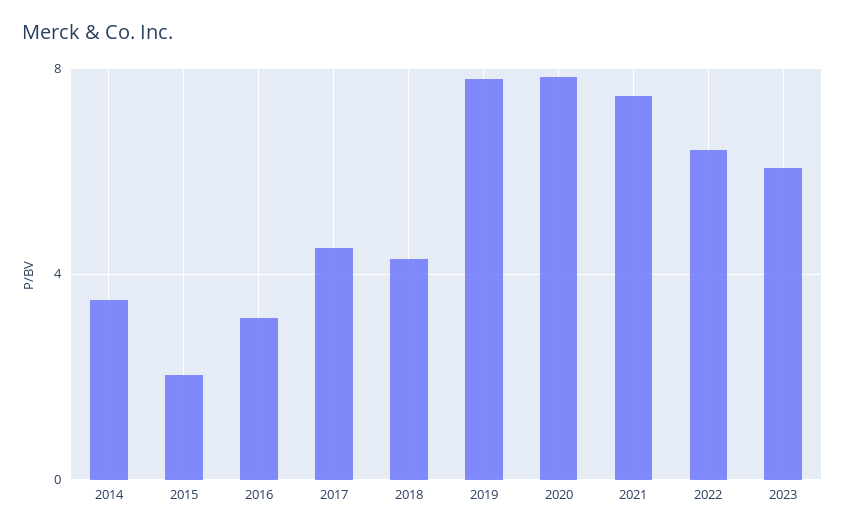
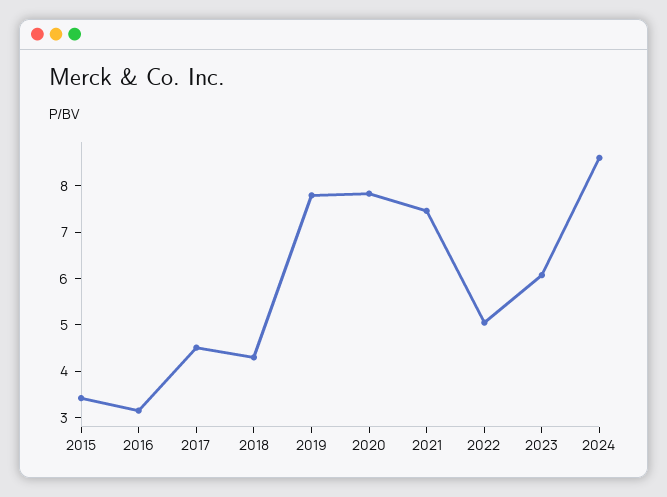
2014: 3.5 -> none
2015: 2 -> 3.4
2022: 6.5 -> 5
2024: none -> 8.6

